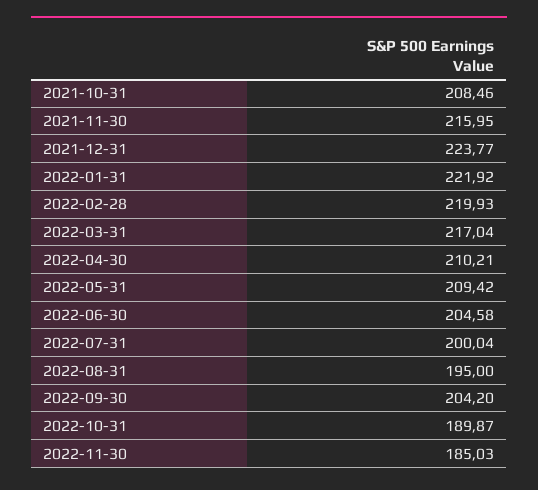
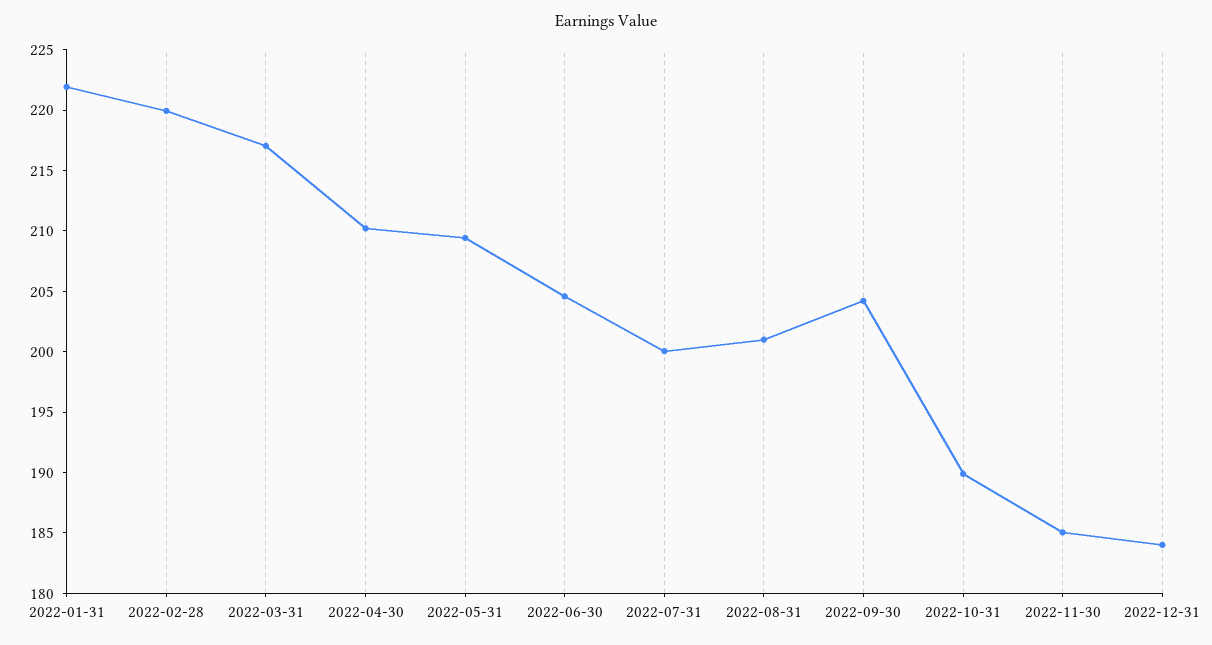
2021-10-31: 208.46 -> none
2021-11-30: 215.95 -> none
2021-12-31: 223.77 -> none
2022-08-31: 195 -> 201
2022-12-31: none -> 184

